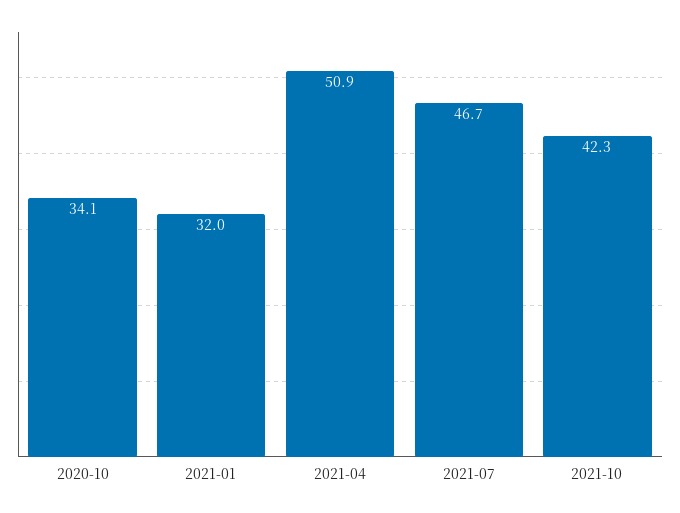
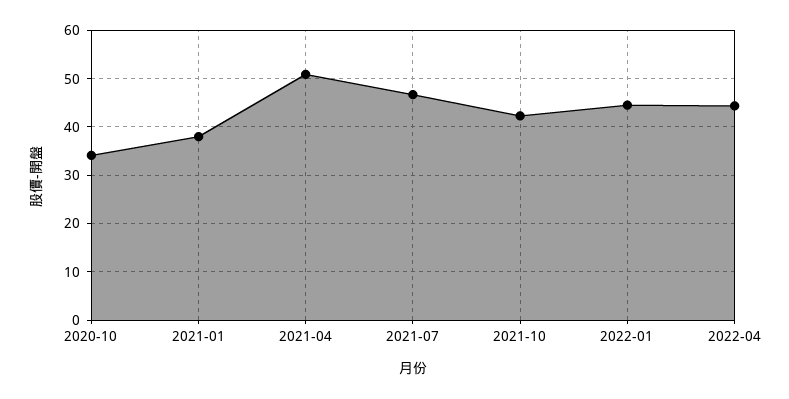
2021-01: 32 -> 38
2022-01: none -> 44
2022-04: none -> 44

